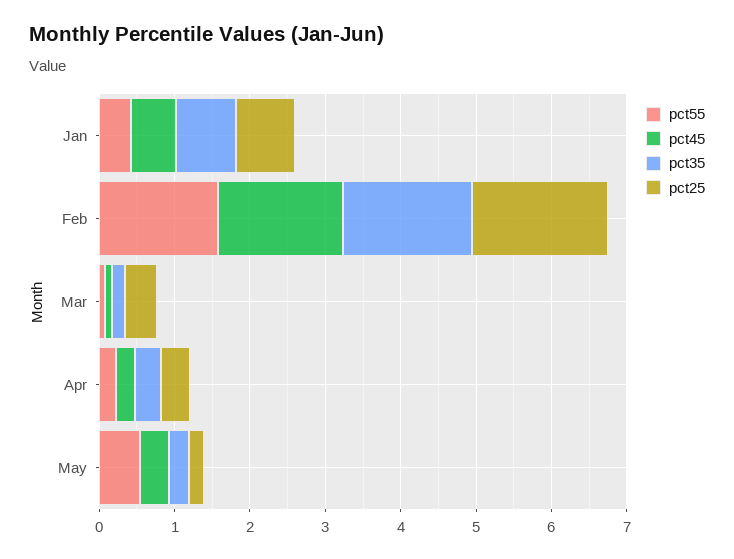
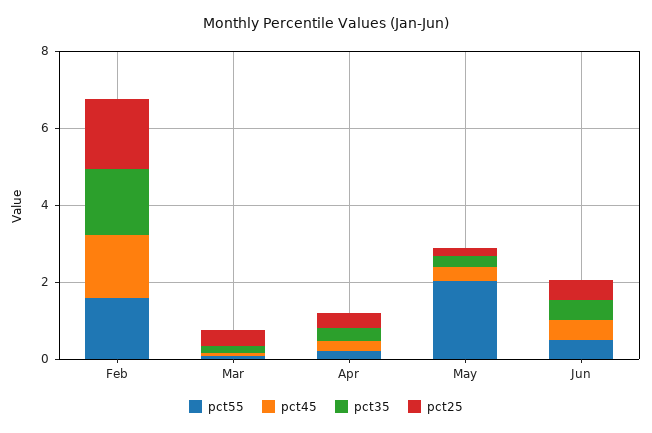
pct55, Jan: 0.4 -> none
pct45, Jan: 0.6 -> none
pct35, Jan: 0.8 -> none
pct25, Jan: 0.8 -> none
pct55, May: 0.6 -> 2
pct55, Jun: none -> 0.5
pct45, Jun: none -> 0.5
pct35, Jun: none -> 0.5
pct25, Jun: none -> 0.5

